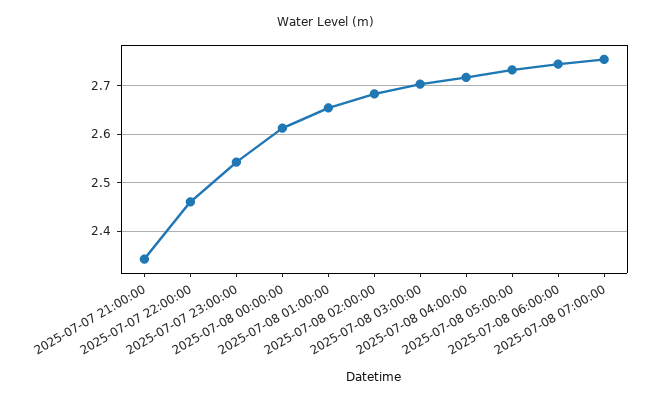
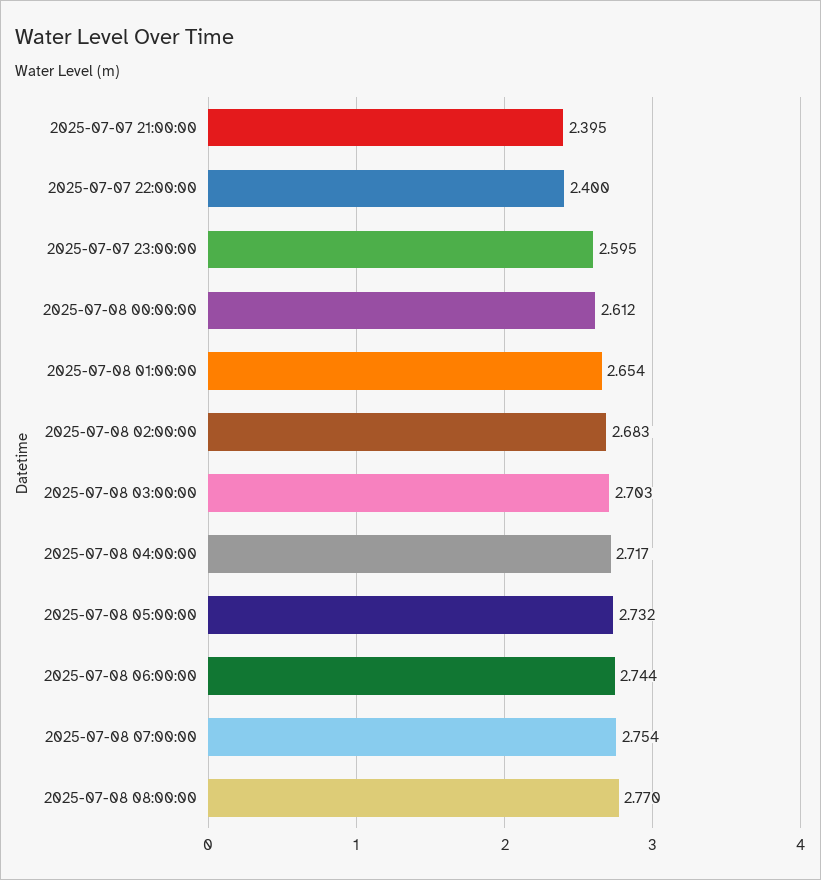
2025-07-07 21:00:00: 2.34 -> 2.395
2025-07-07 22:00:00: 2.46 -> 2.4
2025-07-07 23:00:00: 2.54 -> 2.595
2025-07-08 08:00:00: none -> 2.77

